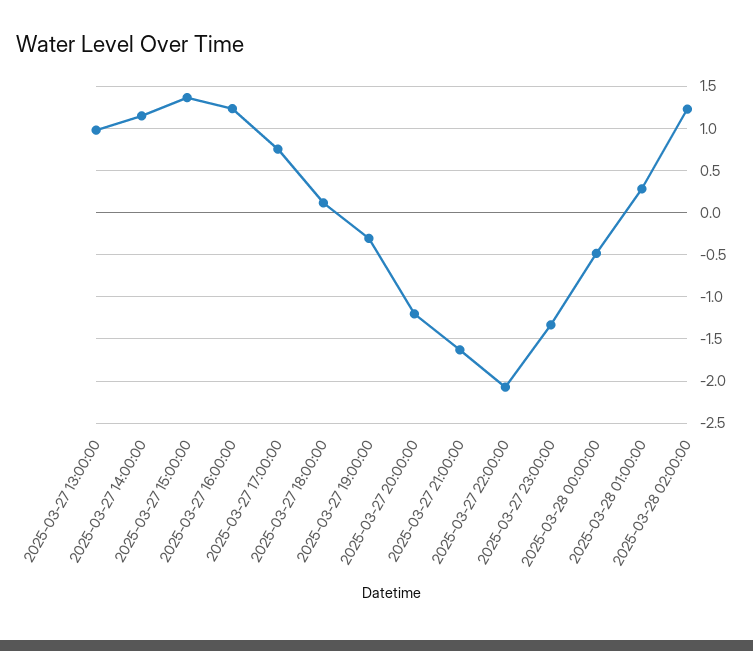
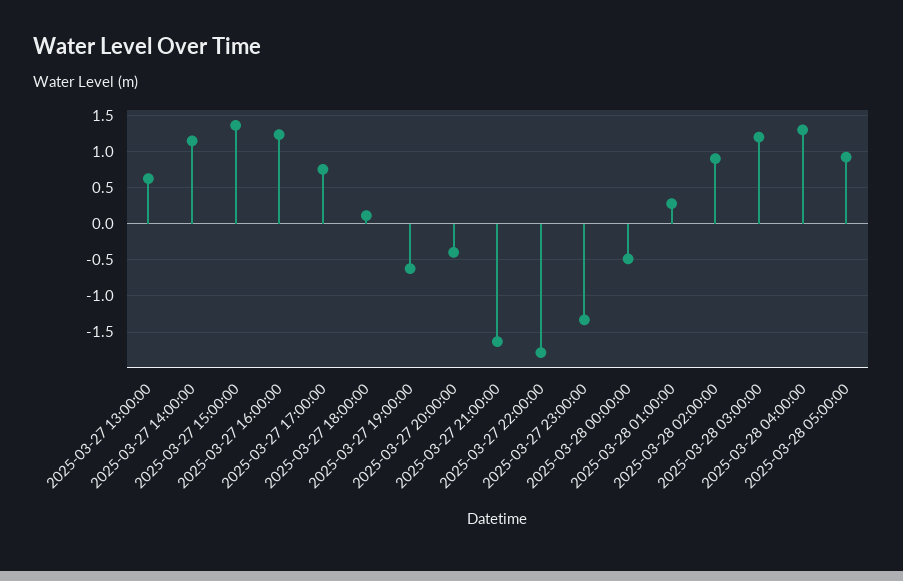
2025-03-27 13:00:00: 1 -> 0.6
2025-03-27 19:00:00: -0.3 -> -0.6
2025-03-27 20:00:00: -1.2 -> -0.4
2025-03-27 22:00:00: -2.1 -> -1.8
2025-03-28 02:00:00: 1.2 -> 0.9
2025-03-28 03:00:00: none -> 1.2
2025-03-28 04:00:00: none -> 1.3
2025-03-28 05:00:00: none -> 0.9

